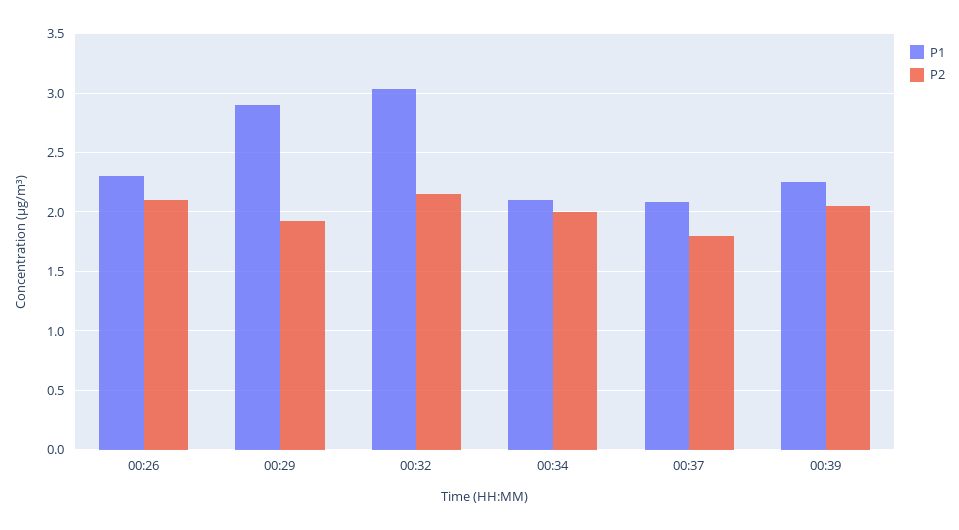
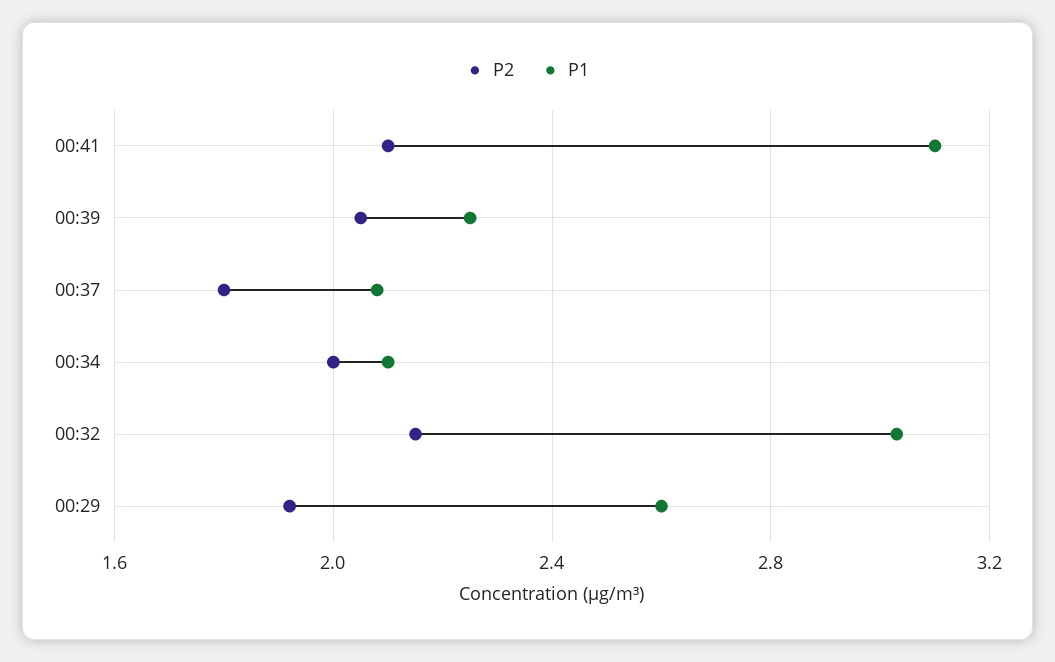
P1, 00:26: 2.3 -> none
P2, 00:26: 2.1 -> none
P1, 00:29: 2.9 -> 2.6
P2, 00:41: none -> 2.1
P1, 00:41: none -> 3.1

